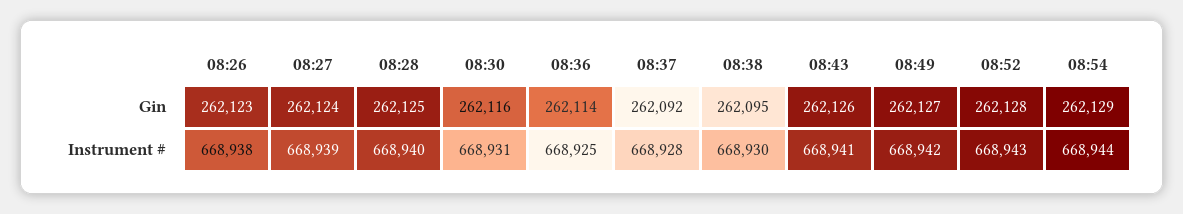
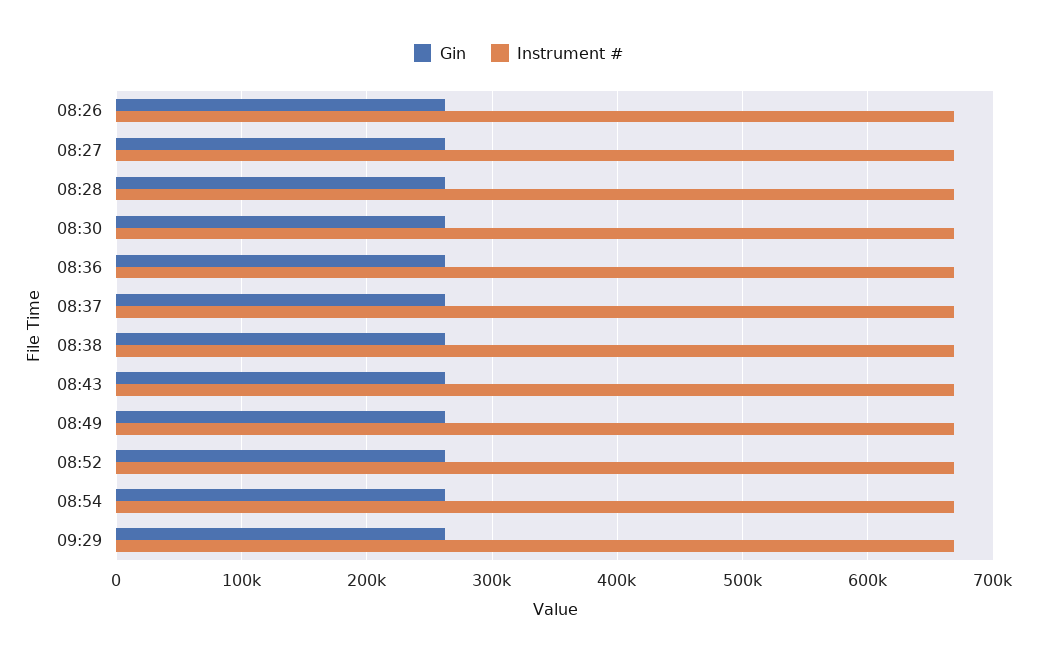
Gin, 09:29: none -> 260000
Instrument #, 09:29: none -> 670000

